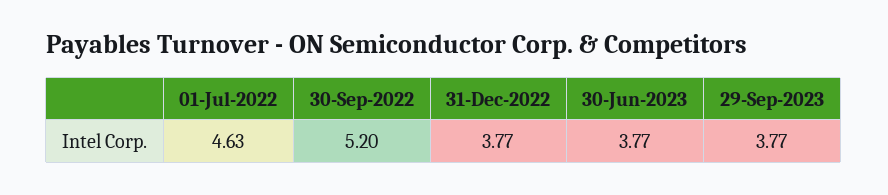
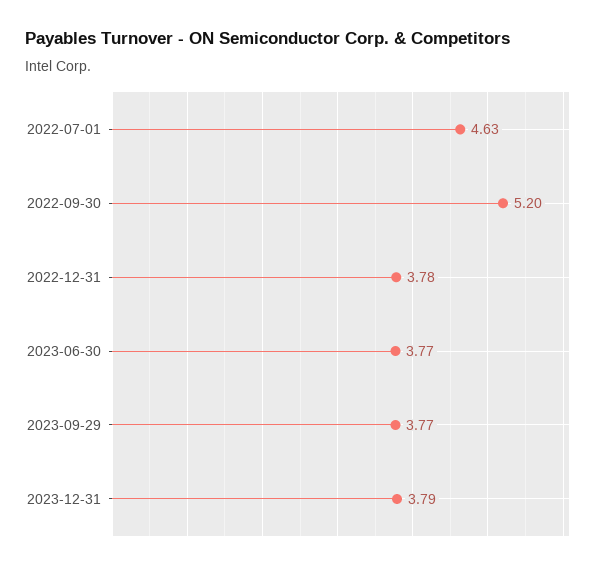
31-Dec-2022: 3.77 -> 3.78
2023-12-31: none -> 3.79

